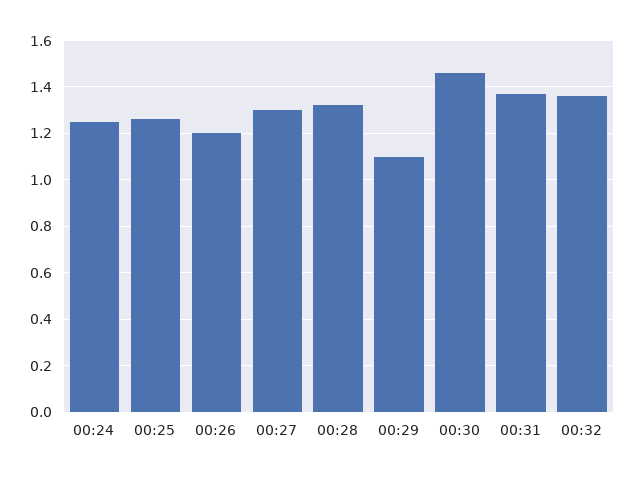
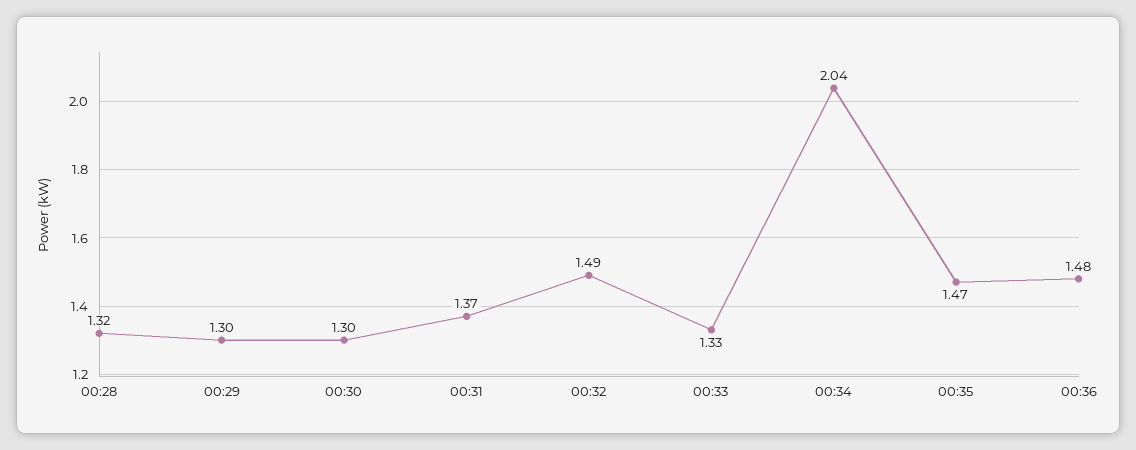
00:24: 1.25 -> none
00:25: 1.25 -> none
00:26: 1.2 -> none
00:27: 1.3 -> none
00:29: 1.1 -> 1.3
00:30: 1.45 -> 1.3
00:32: 1.35 -> 1.49
00:33: none -> 1.33
00:34: none -> 2.04
00:35: none -> 1.47
00:36: none -> 1.48

